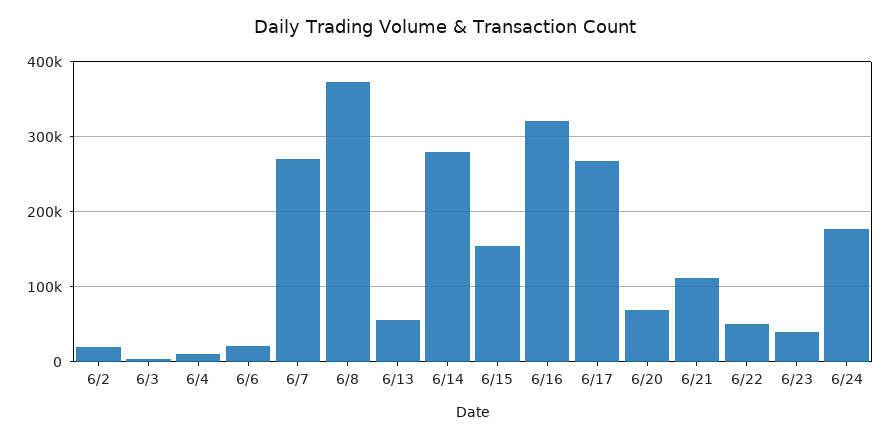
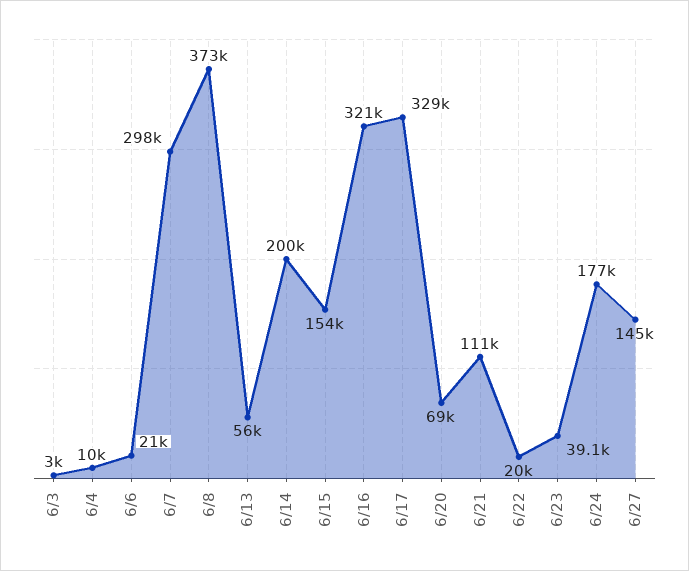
6/2: 20000 -> none
6/7: 270000 -> 298000
6/14: 280000 -> 200000
6/17: 270000 -> 329000
6/22: 50000 -> 20000
6/27: none -> 145000

